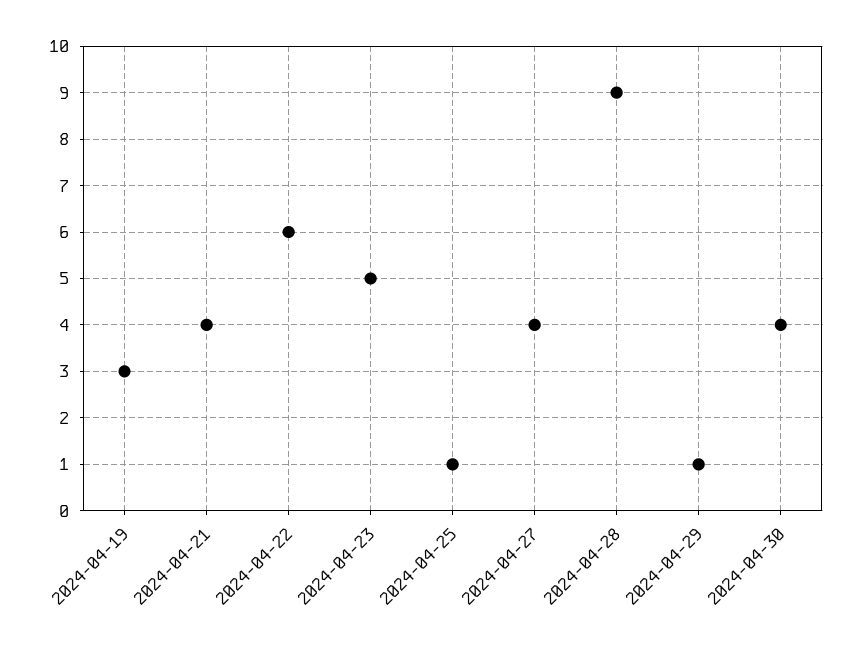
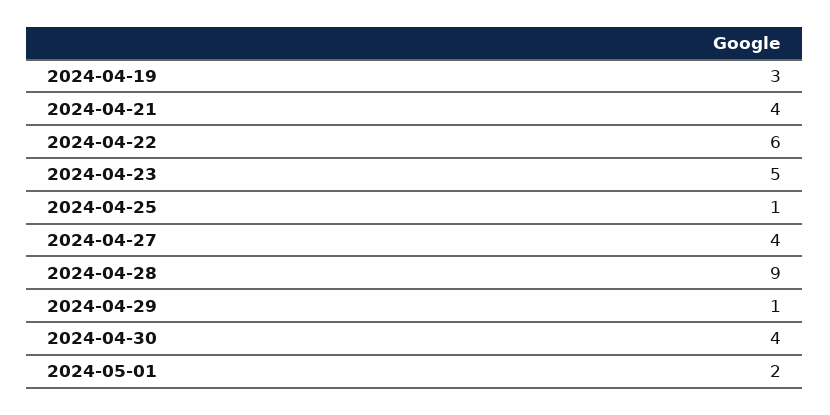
2024-05-01: none -> 2

